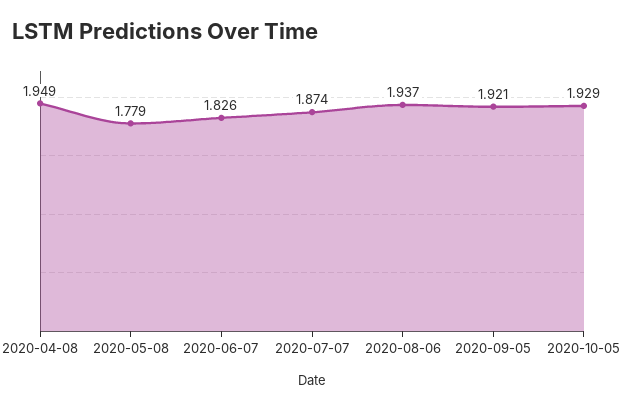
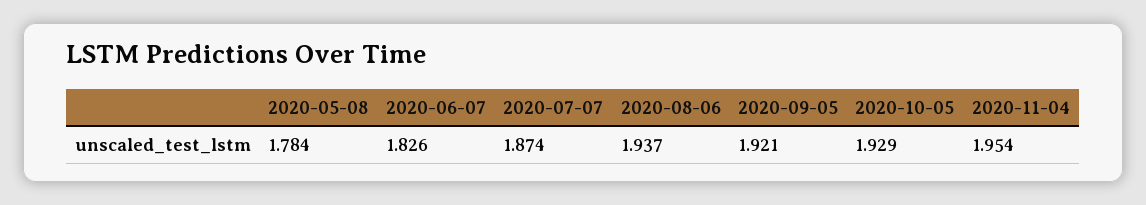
2020-04-08: 1.949 -> none
2020-05-08: 1.779 -> 1.784
2020-11-04: none -> 1.954

